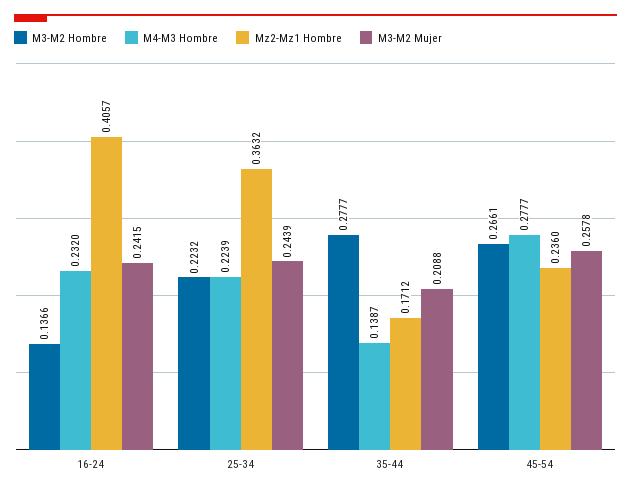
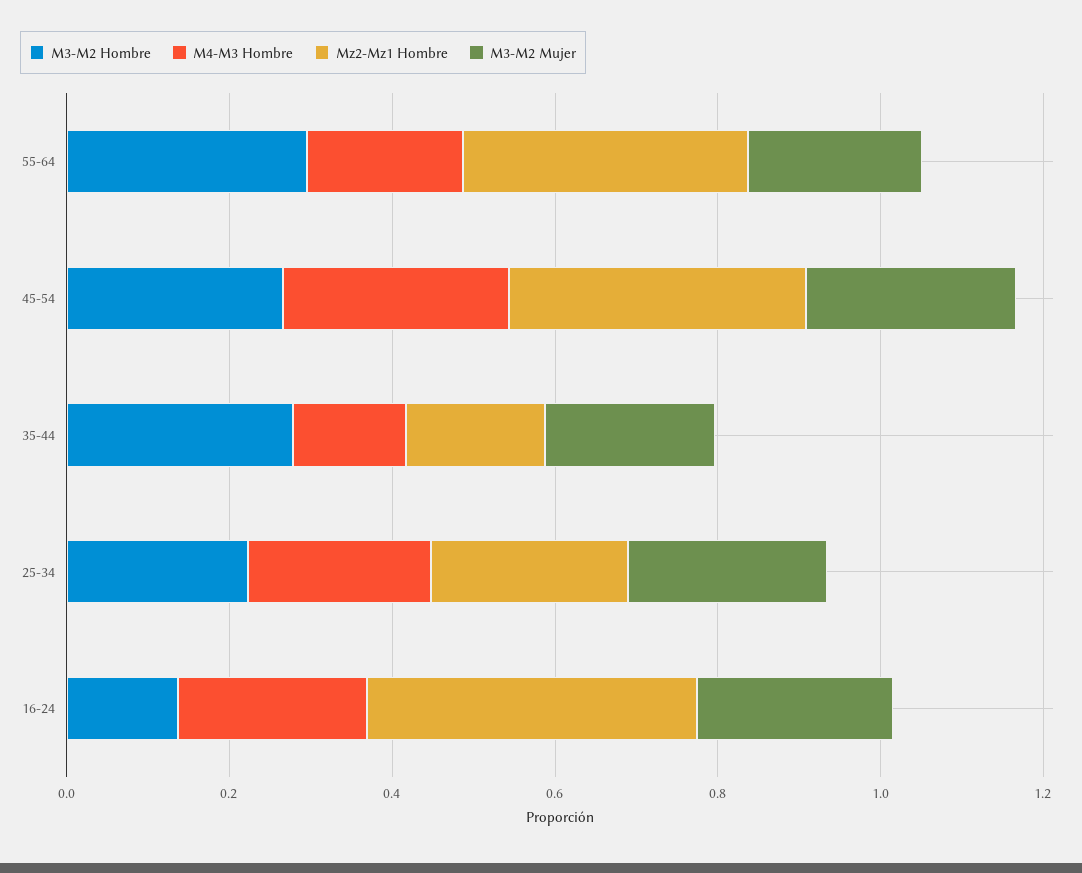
Mz2-Mz1 Hombre, 25-34: 0.3632 -> 0.25
Mz2-Mz1 Hombre, 45-54: 0.236 -> 0.35
M3-M2 Hombre, 55-64: none -> 0.3
M4-M3 Hombre, 55-64: none -> 0.2
Mz2-Mz1 Hombre, 55-64: none -> 0.35
M3-M2 Mujer, 55-64: none -> 0.2

